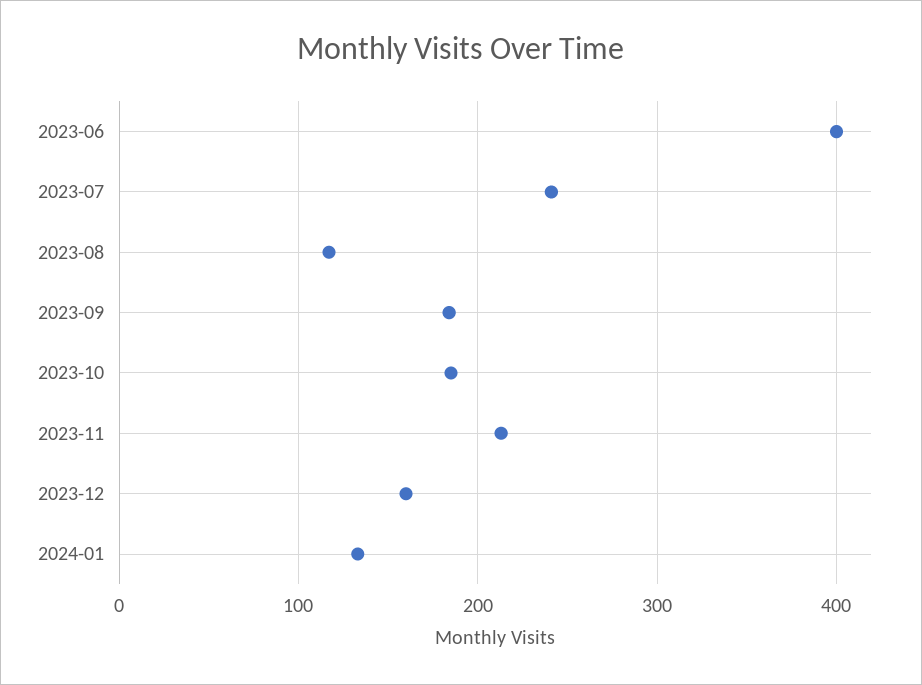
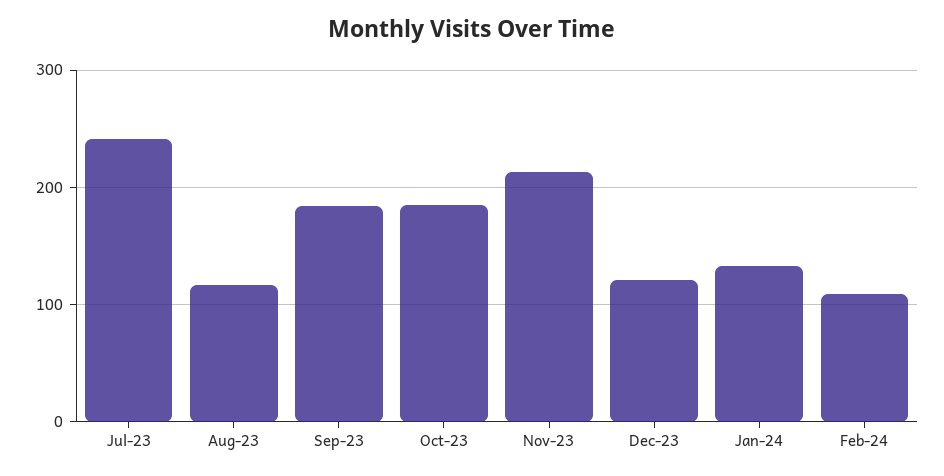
2023-06: 400 -> none
2023-12: 160 -> 120
Feb-24: none -> 110

